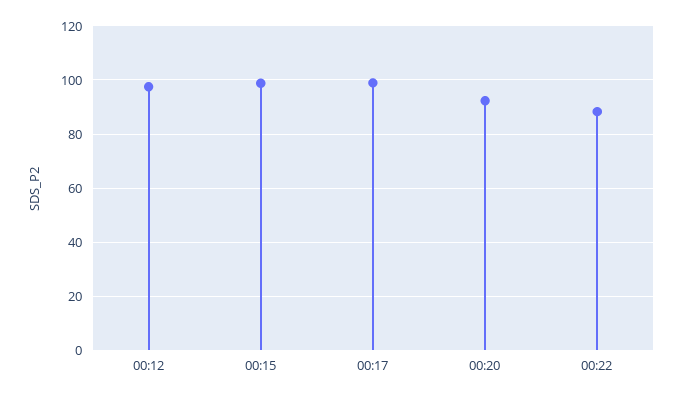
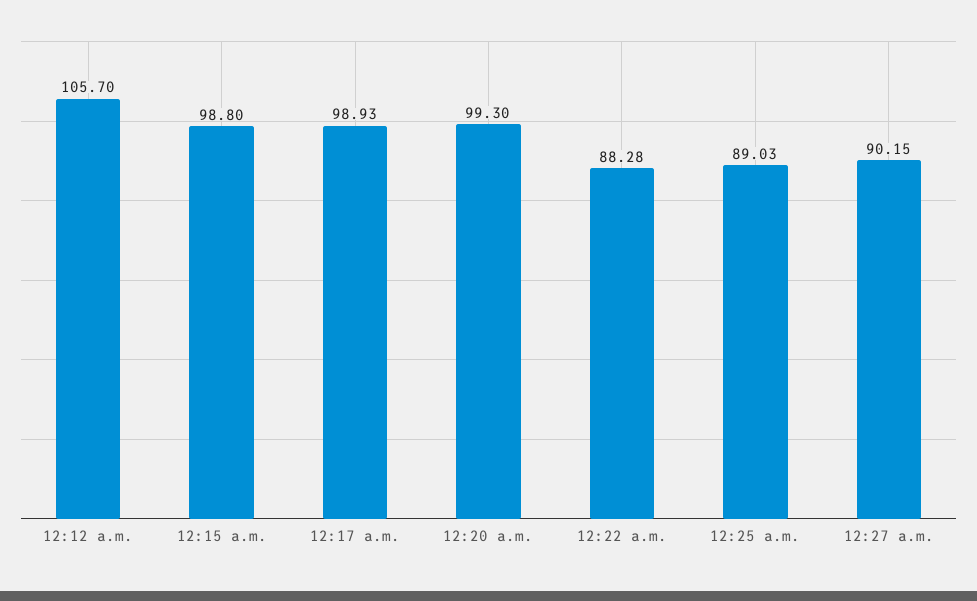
00:12: 97.5 -> 105.7
00:20: 92.5 -> 99.3
12:25 a.m.: none -> 89.03
12:27 a.m.: none -> 90.15

